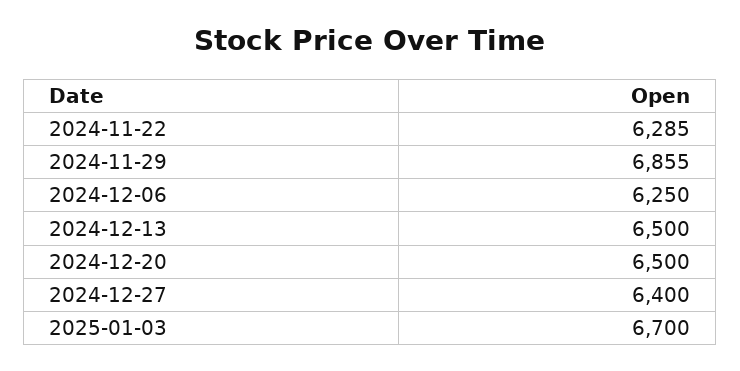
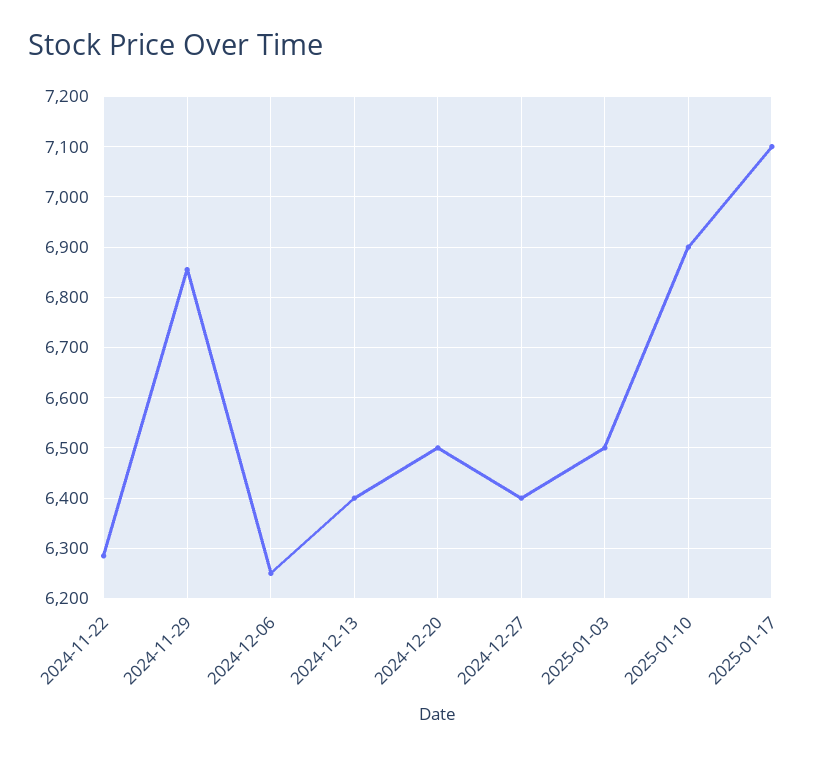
2024-12-13: 6500 -> 6400
2025-01-03: 6700 -> 6500
2025-01-10: none -> 6900
2025-01-17: none -> 7100

